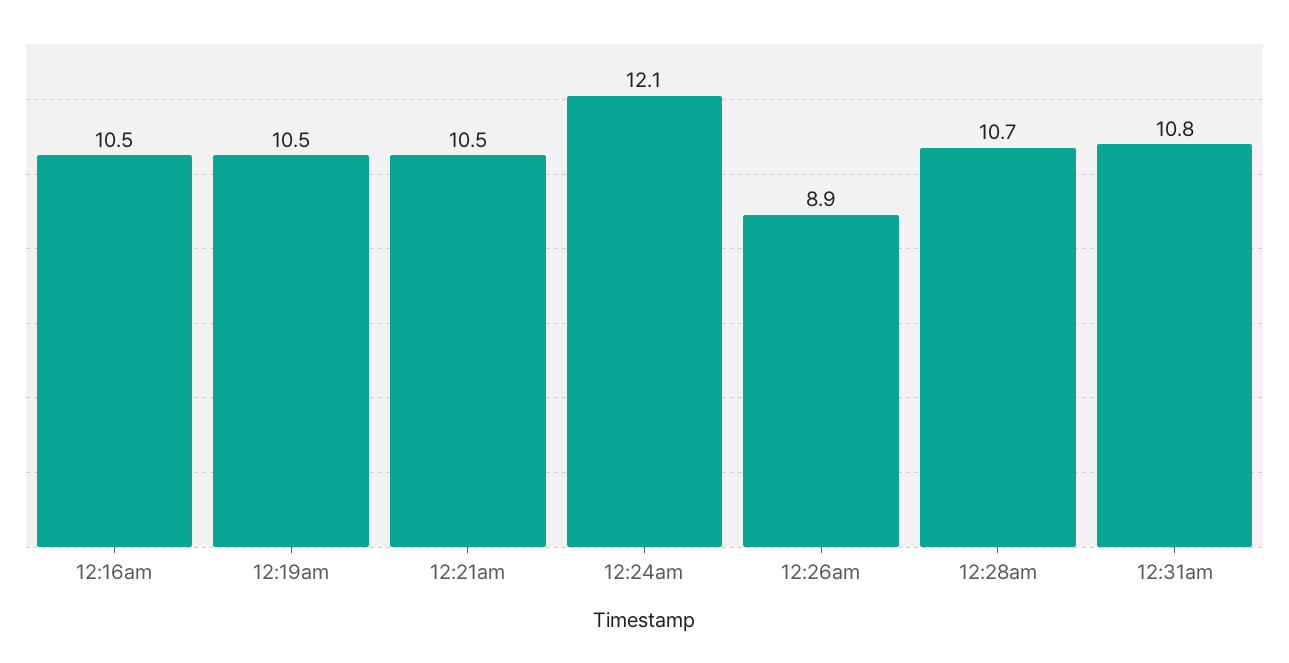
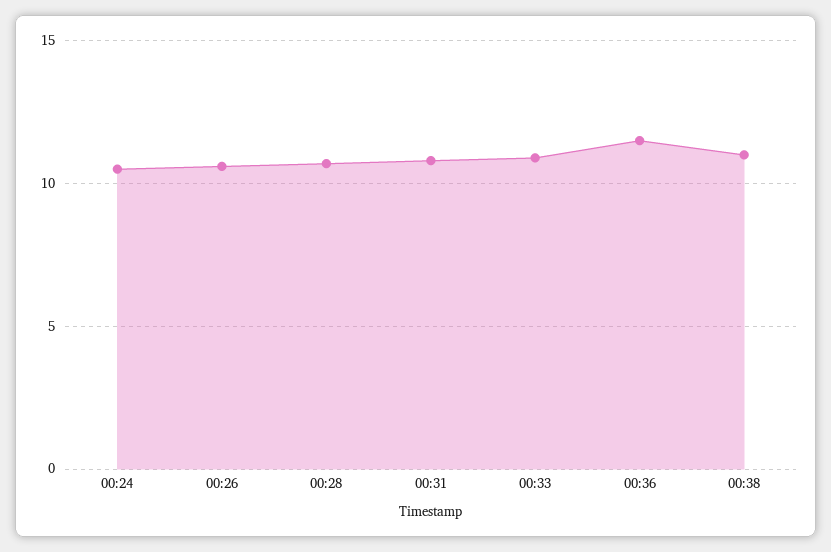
12:16am: 10.5 -> none
12:19am: 10.5 -> none
12:21am: 10.5 -> none
12:24am: 12.1 -> 10.5
12:26am: 8.9 -> 10.5
00:33: none -> 11
00:36: none -> 11.5
00:38: none -> 11

